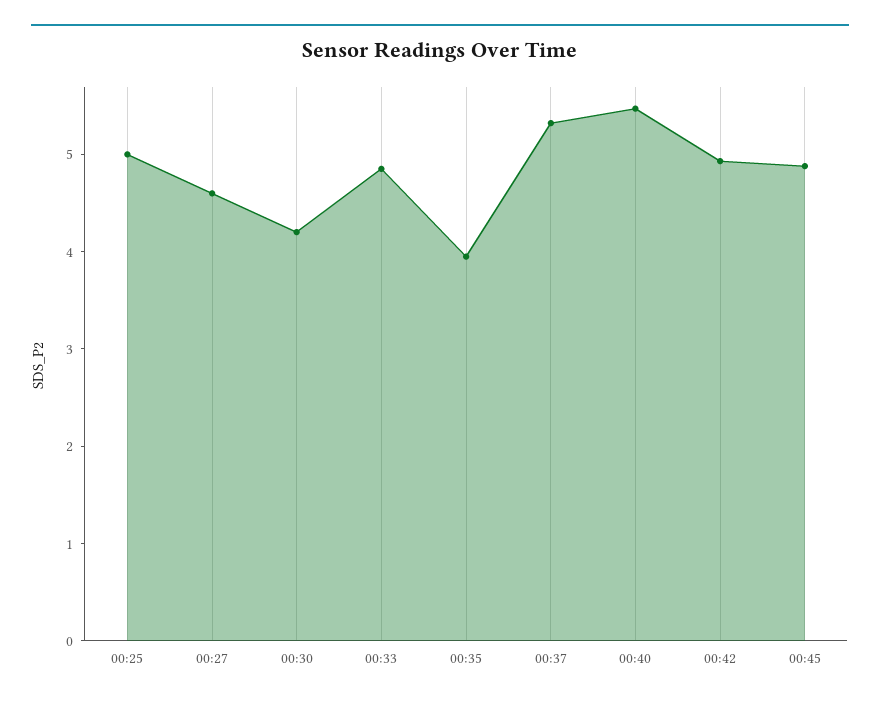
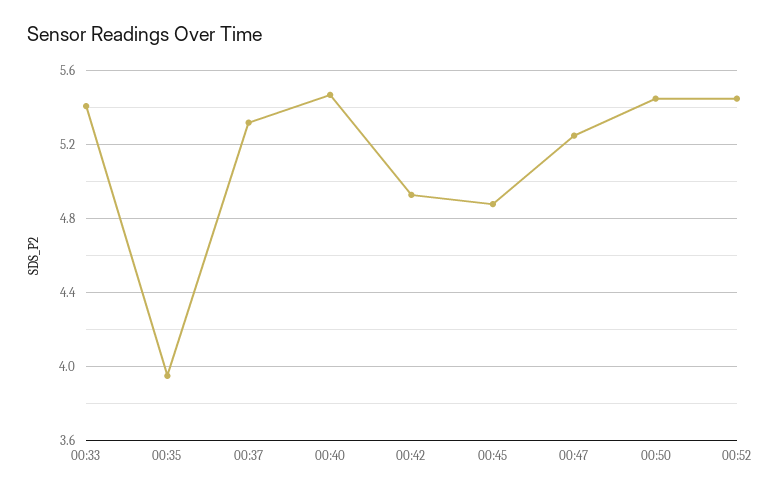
00:25: 5 -> none
00:27: 4.6 -> none
00:30: 4.2 -> none
00:33: 4.8 -> 5.4
00:47: none -> 5.25
00:50: none -> 5.45
00:52: none -> 5.45

